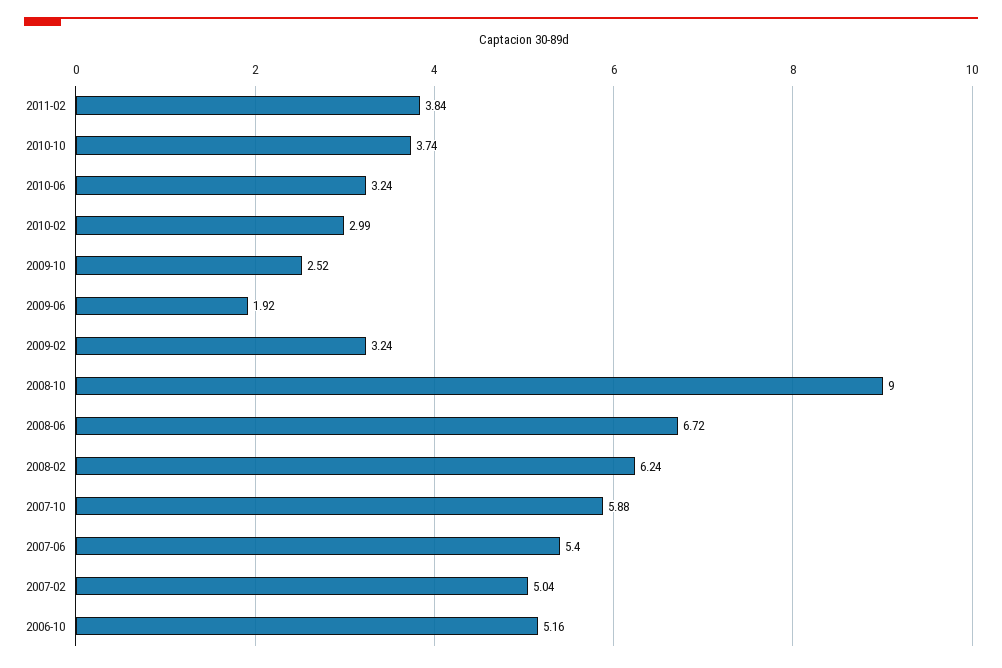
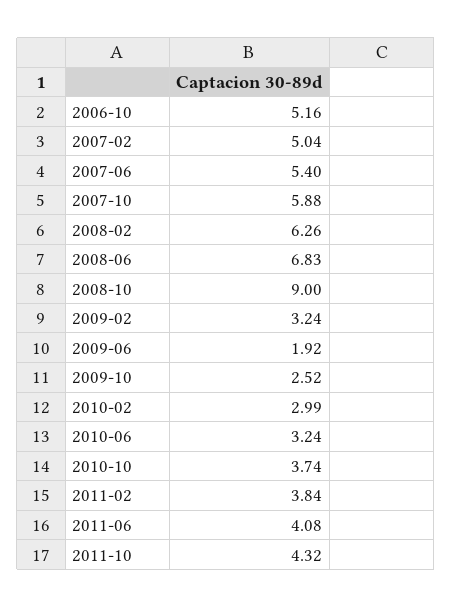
2008-06: 6.72 -> 6.83
2008-02: 6.24 -> 6.26
2011-06: none -> 4.08
2011-10: none -> 4.32

